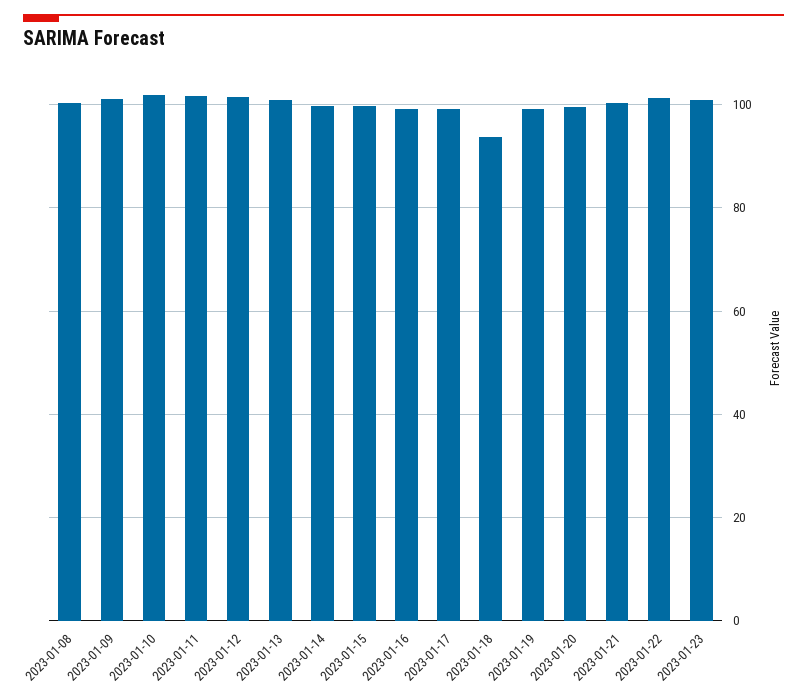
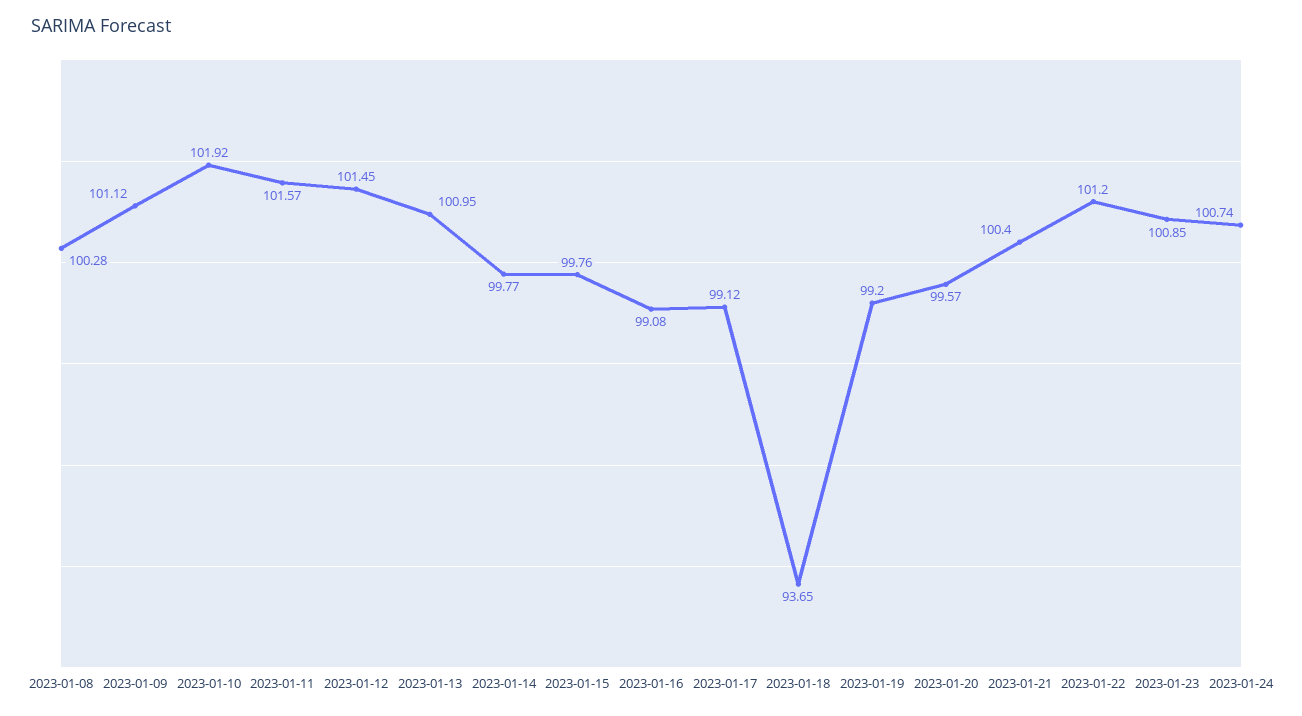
2023-01-24: none -> 100.74

